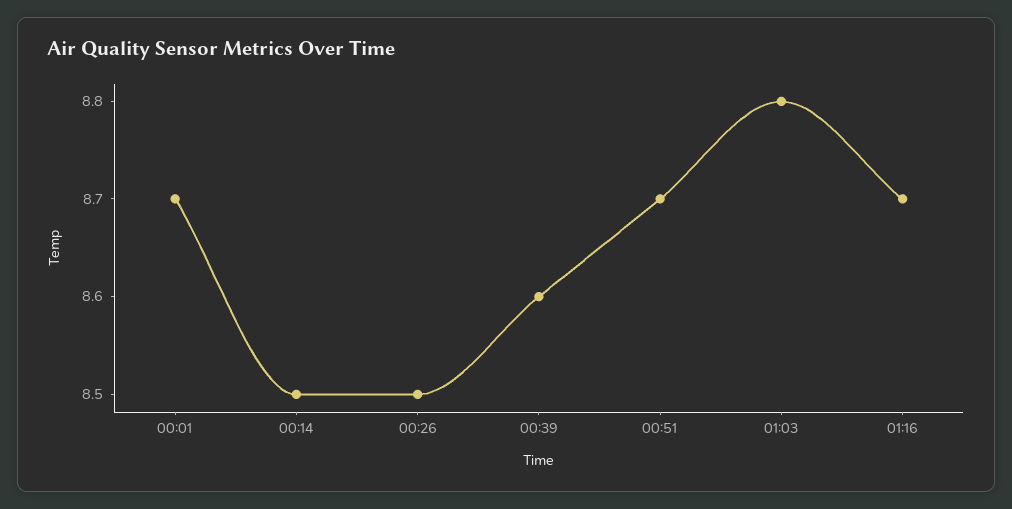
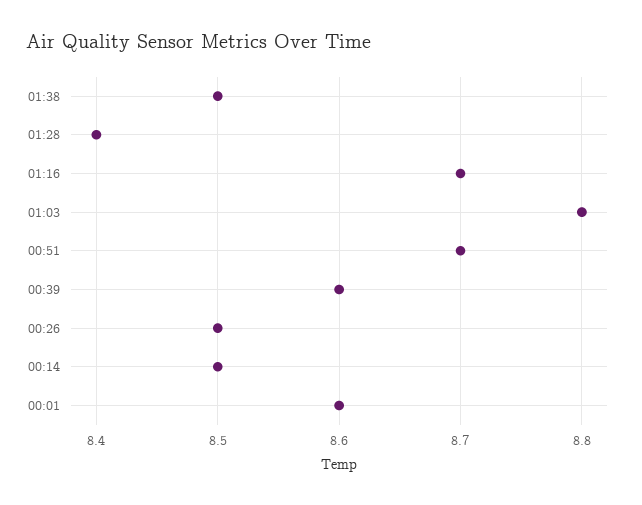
00:01: 8.7 -> 8.6
01:38: none -> 8.5
01:28: none -> 8.4

